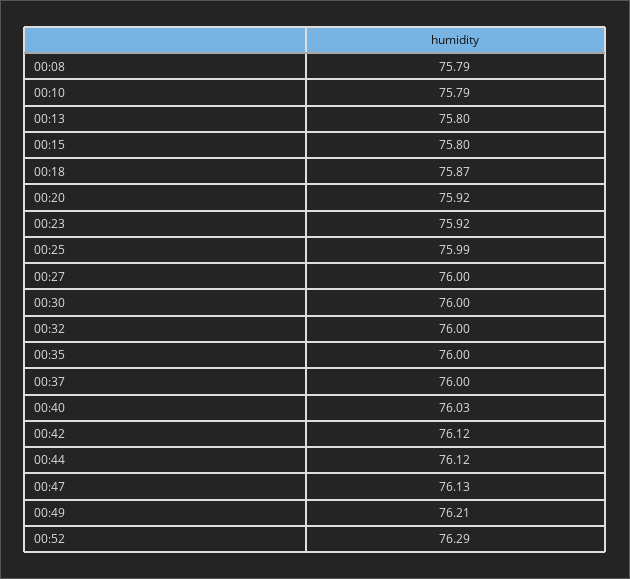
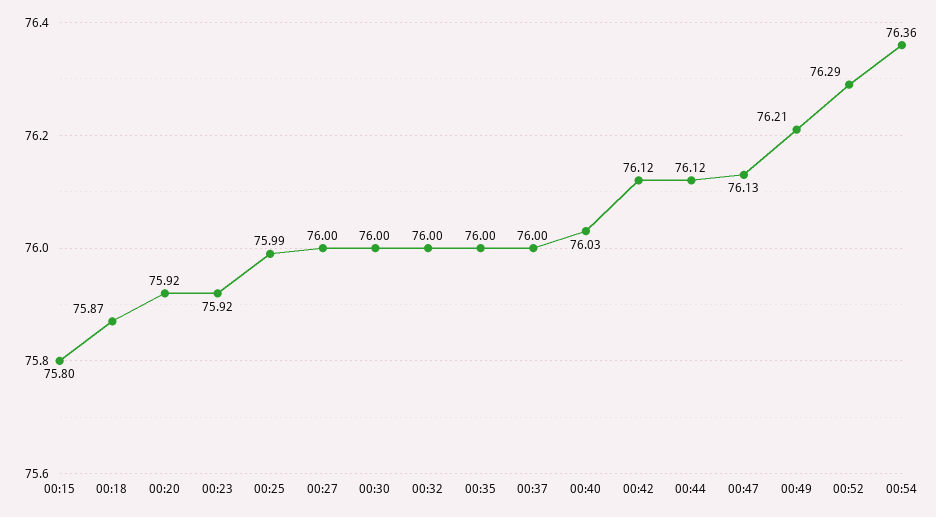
00:08: 75.79 -> none
00:10: 75.79 -> none
00:13: 75.8 -> none
00:54: none -> 76.36

